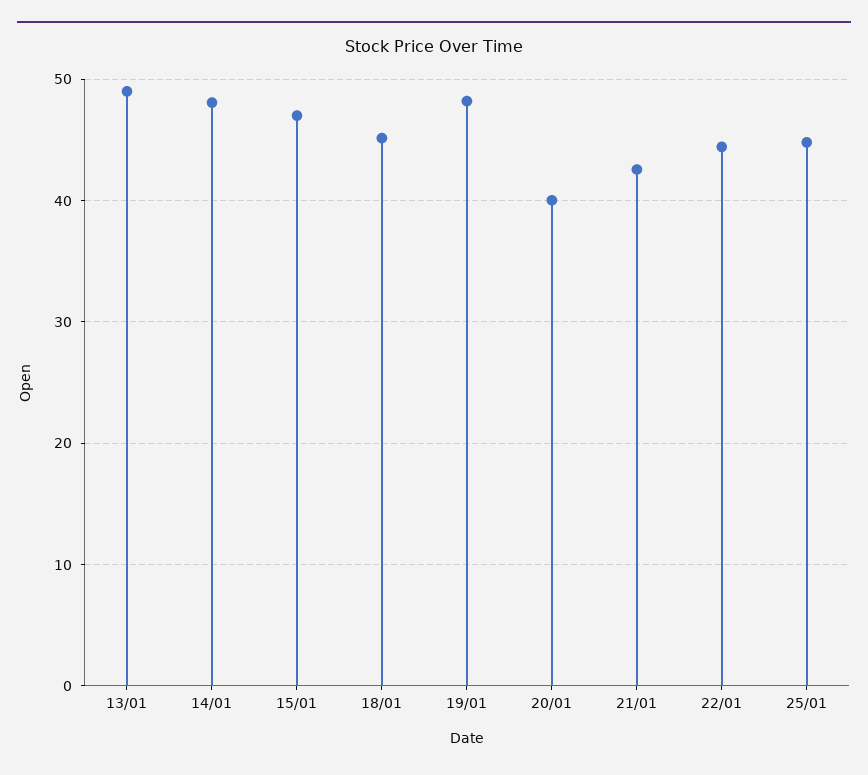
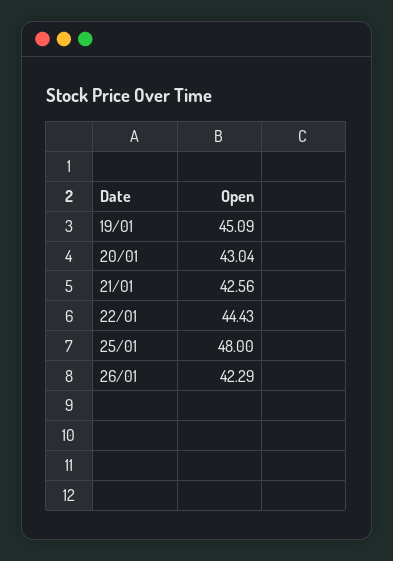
13/01: 49 -> none
14/01: 48 -> none
15/01: 47 -> none
18/01: 45 -> none
19/01: 48 -> 45.09
20/01: 40 -> 43.04
25/01: 45 -> 48
26/01: none -> 42.29

